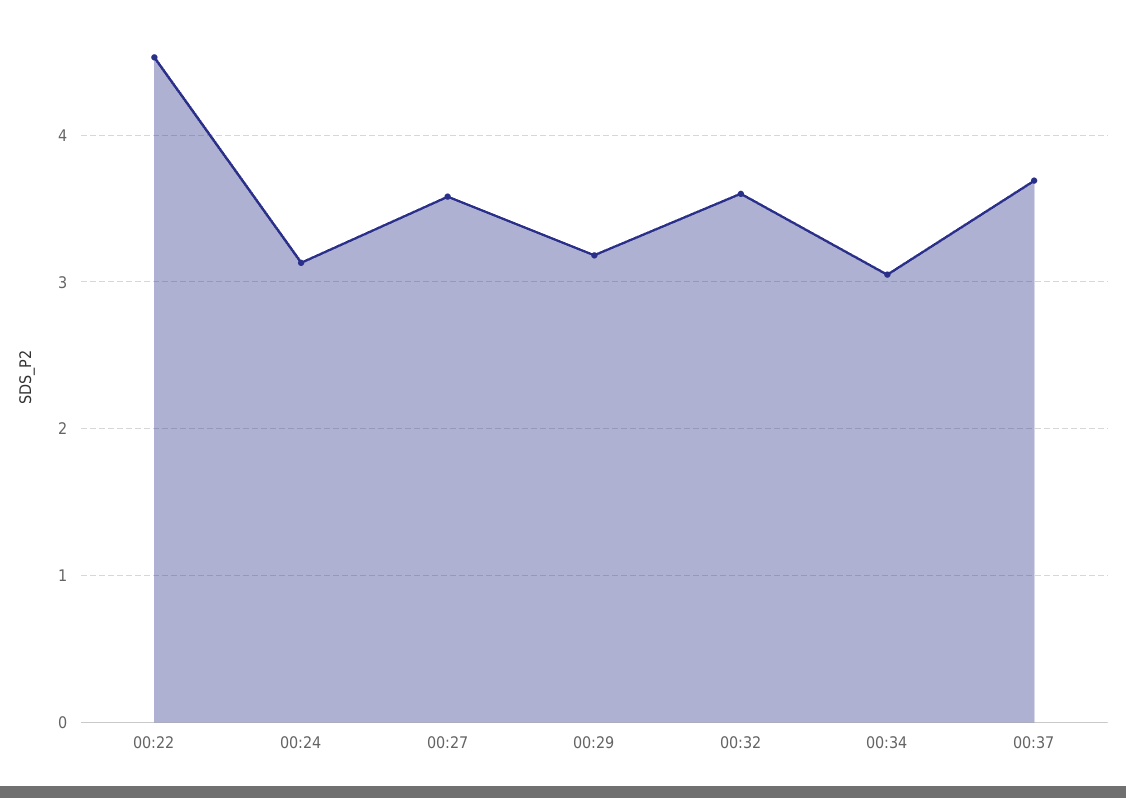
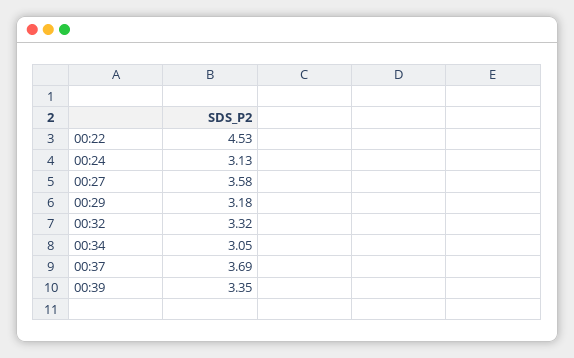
00:32: 3.6 -> 3.32
00:39: none -> 3.35

